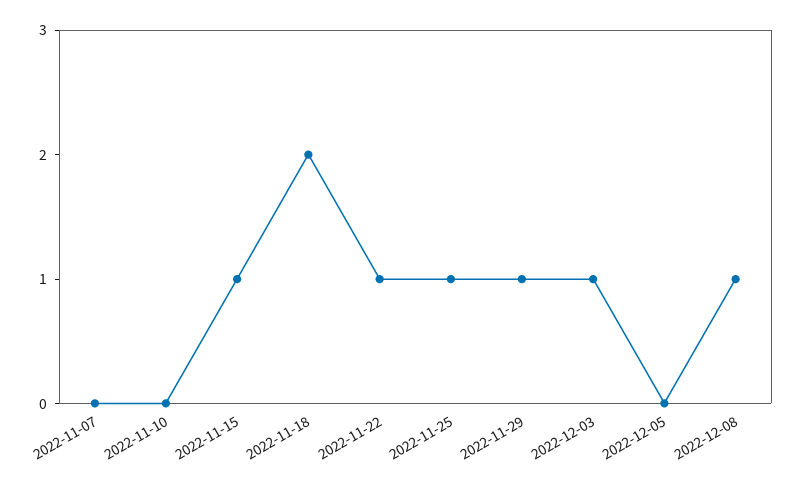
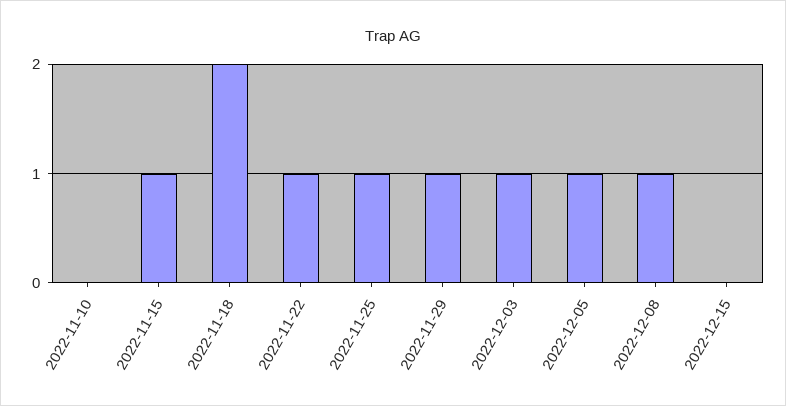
2022-11-07: 0 -> none
2022-12-05: 0 -> 1
2022-12-15: none -> 0

